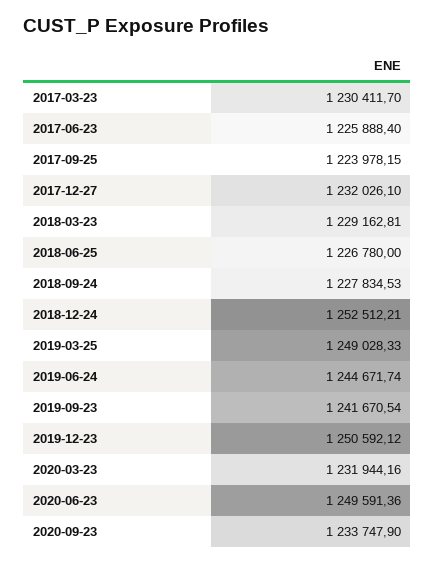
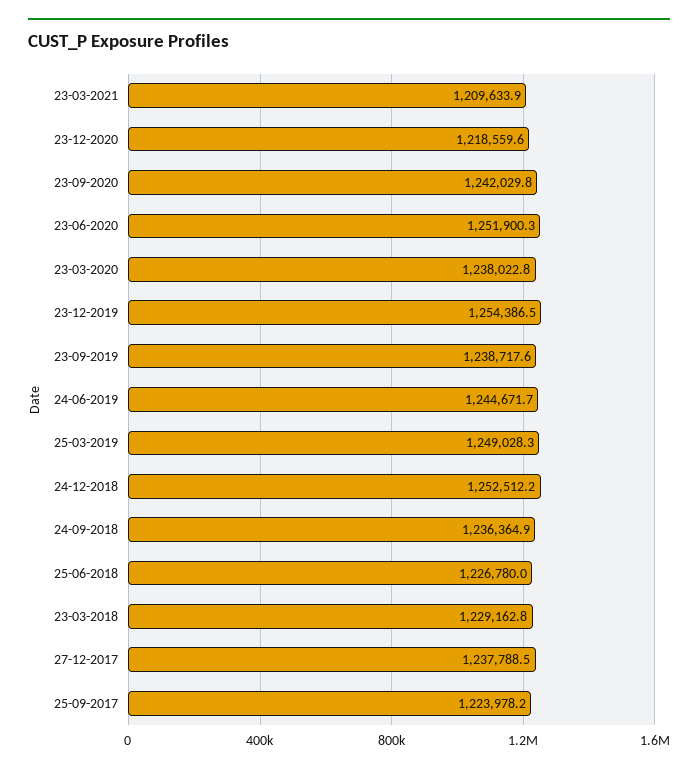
2017-03-23: 1230411.7 -> none
2017-06-23: 1225888.4 -> none
2017-12-27: 1232026.1 -> 1237788.5
2018-09-24: 1227834.53 -> 1236364.9
2019-09-23: 1241670.54 -> 1238717.6
2019-12-23: 1250592.12 -> 1254386.5
2020-03-23: 1231944.16 -> 1238022.8
2020-06-23: 1249591.36 -> 1251900.3
2020-09-23: 1233747.9 -> 1242029.8
23-03-2021: none -> 1209633.9
23-12-2020: none -> 1218559.6

